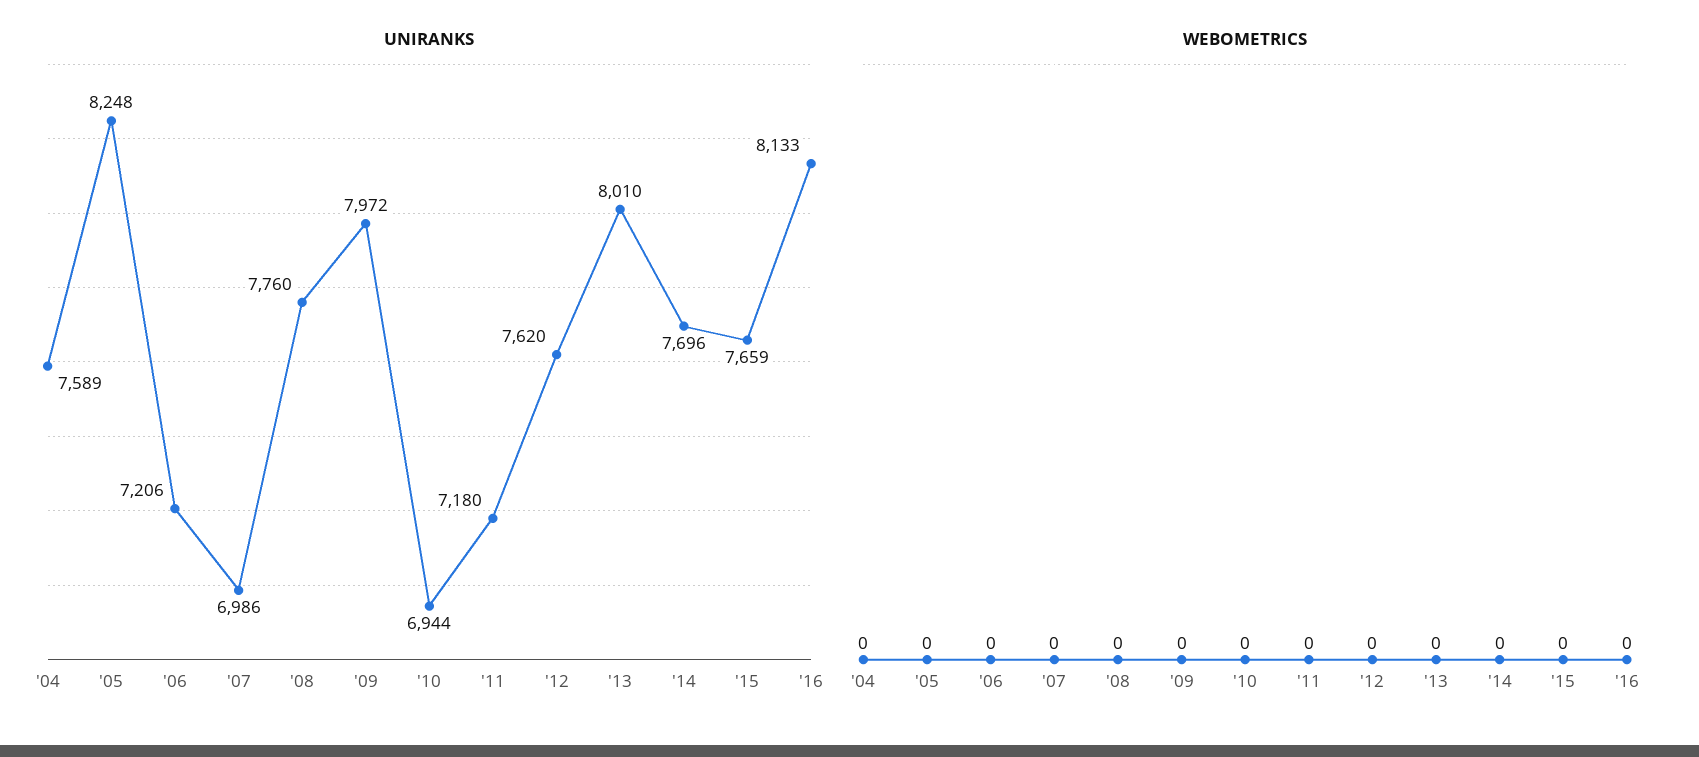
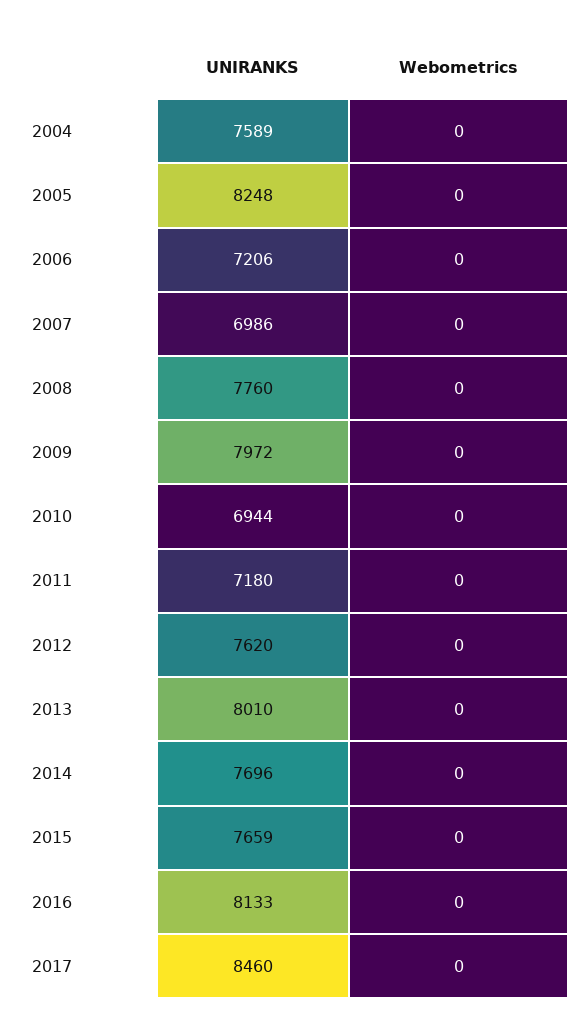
UNIRANKS, 2017: none -> 8460
WEBOMETRICS, 2017: none -> 0

